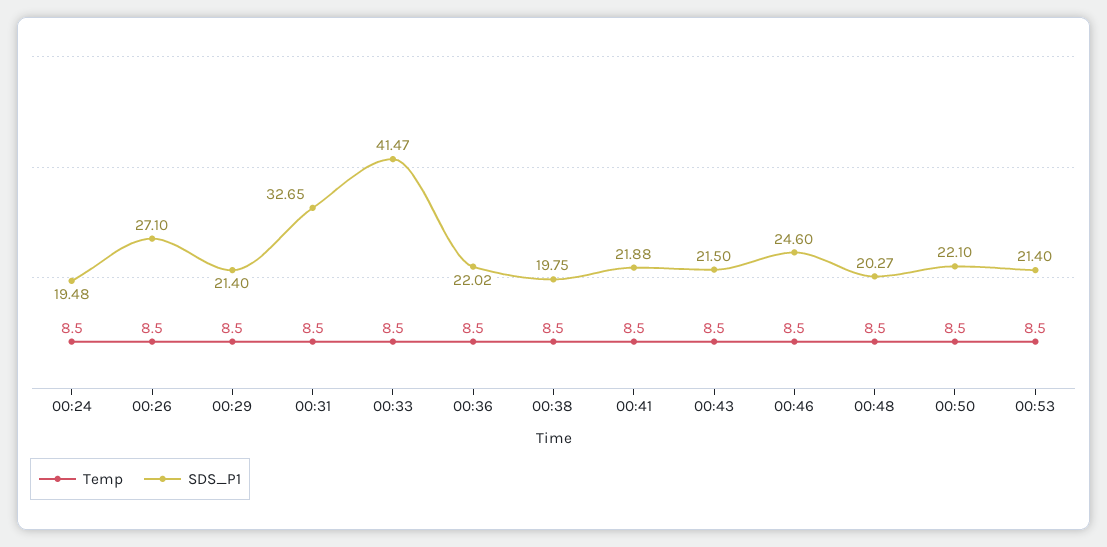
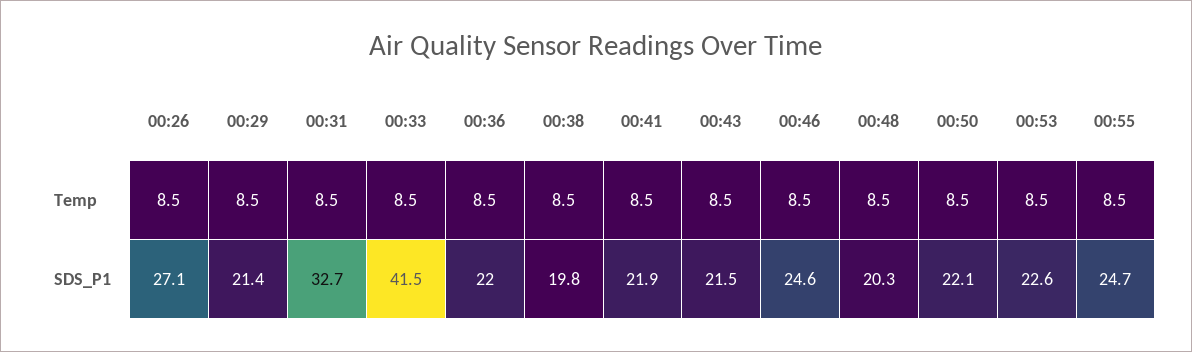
Temp, 00:24: 8.5 -> none
SDS_P1, 00:24: 19.48 -> none
SDS_P1, 00:53: 21.4 -> 22.6
Temp, 00:55: none -> 8.5
SDS_P1, 00:55: none -> 24.7

